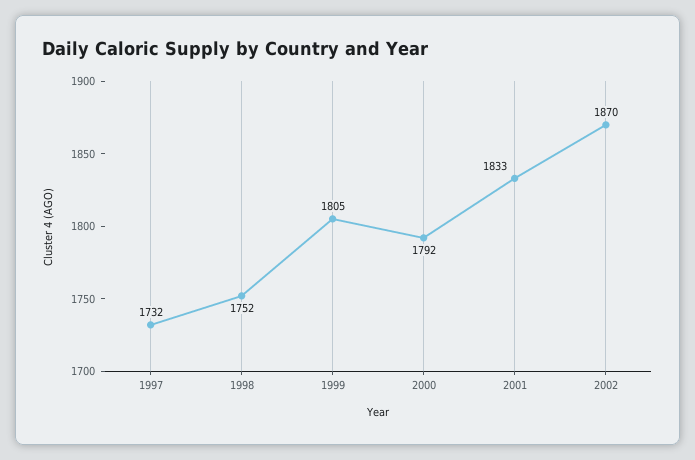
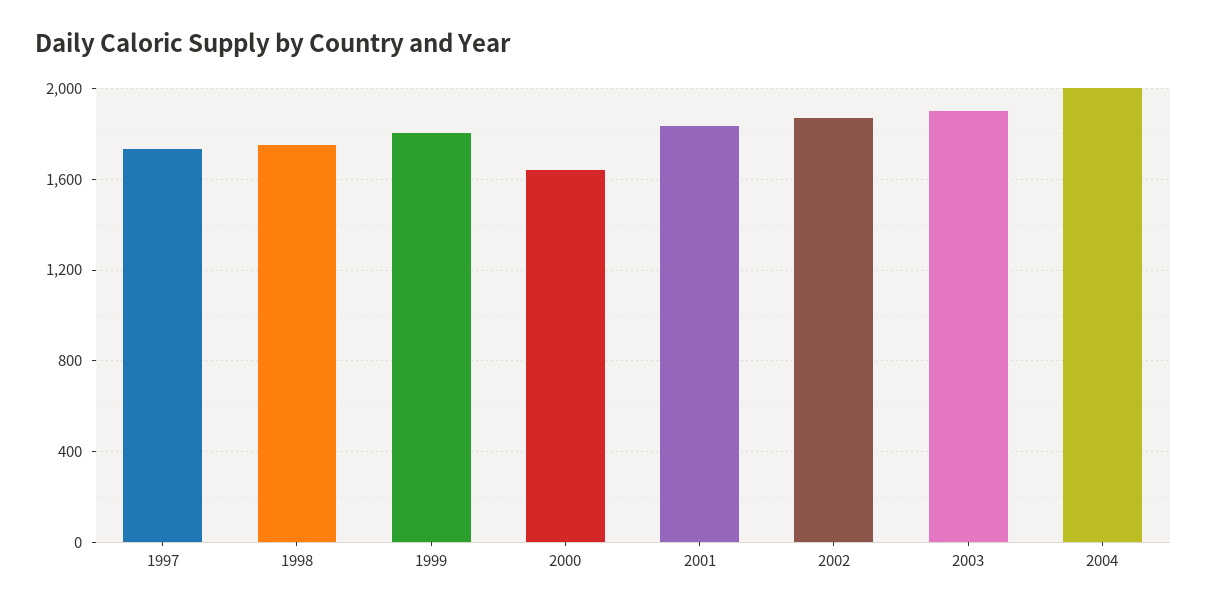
2000: 1792 -> 1650
2003: none -> 1900
2004: none -> 2000

